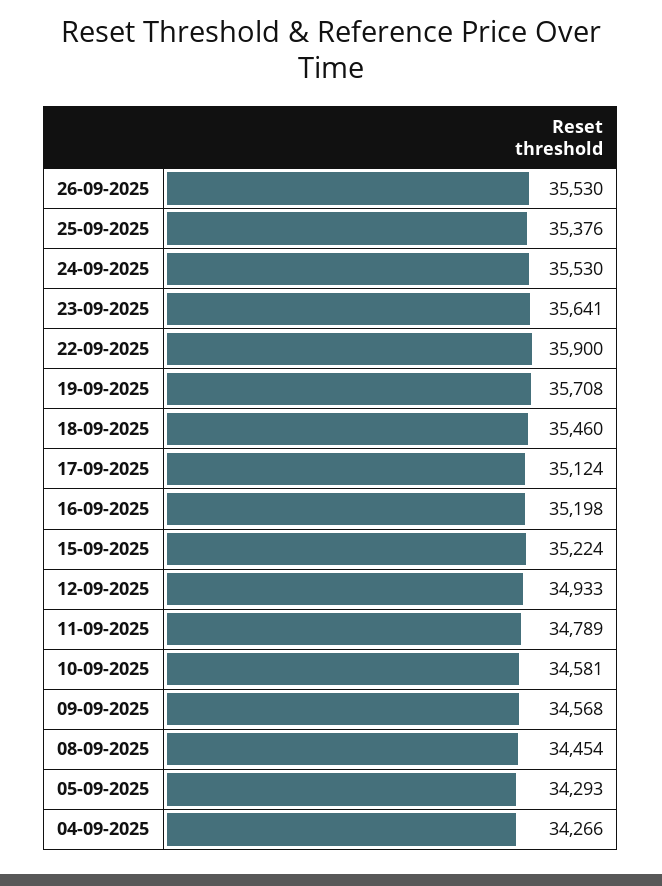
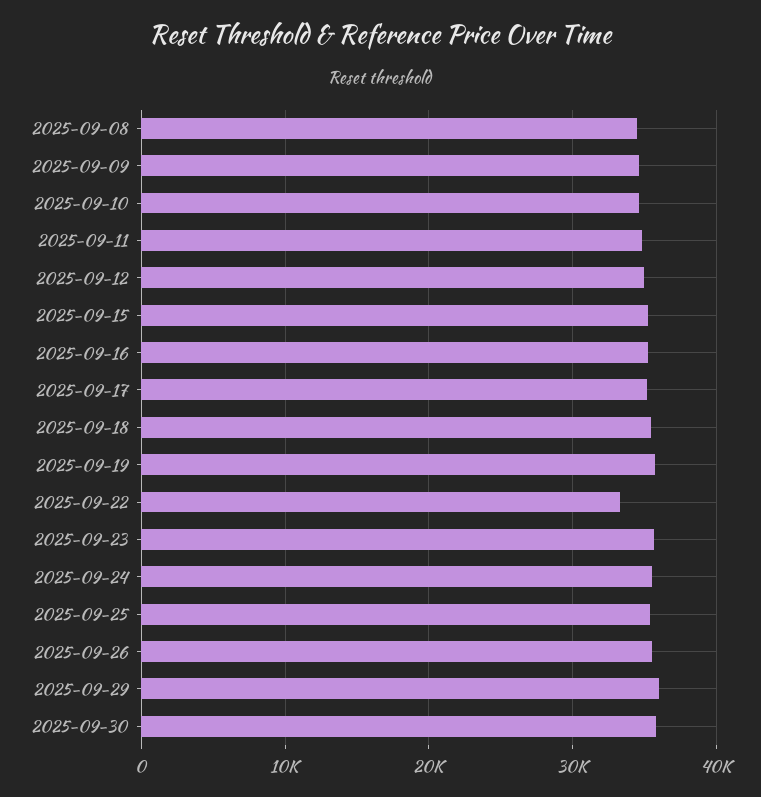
22-09-2025: 35900 -> 33000
05-09-2025: 34293 -> none
04-09-2025: 34266 -> none
2025-09-29: none -> 36000
2025-09-30: none -> 36000

